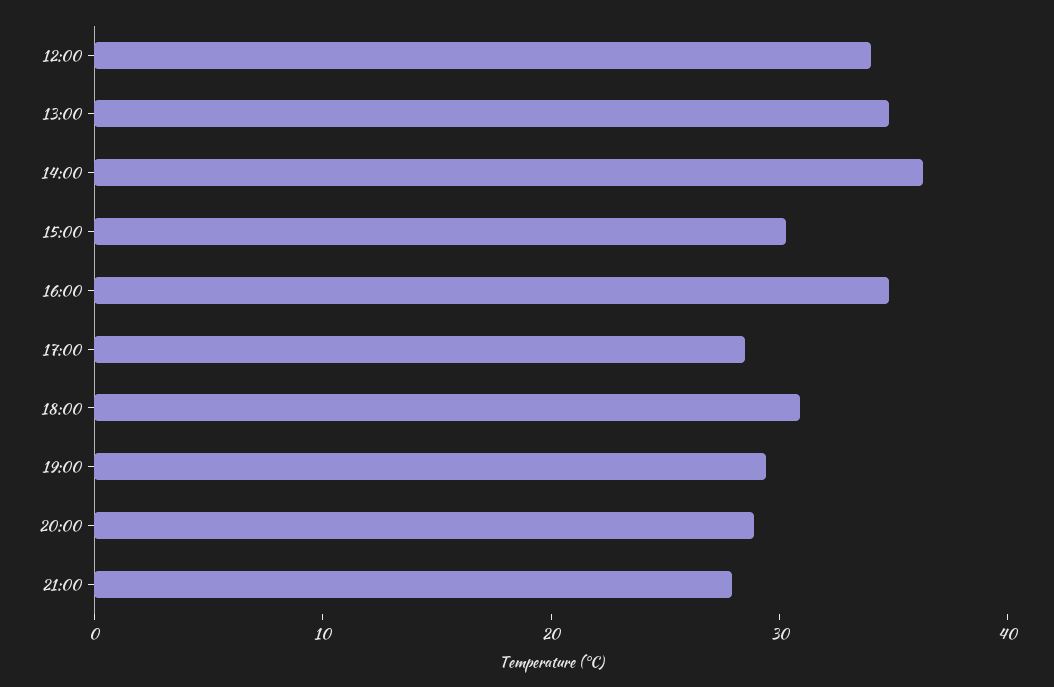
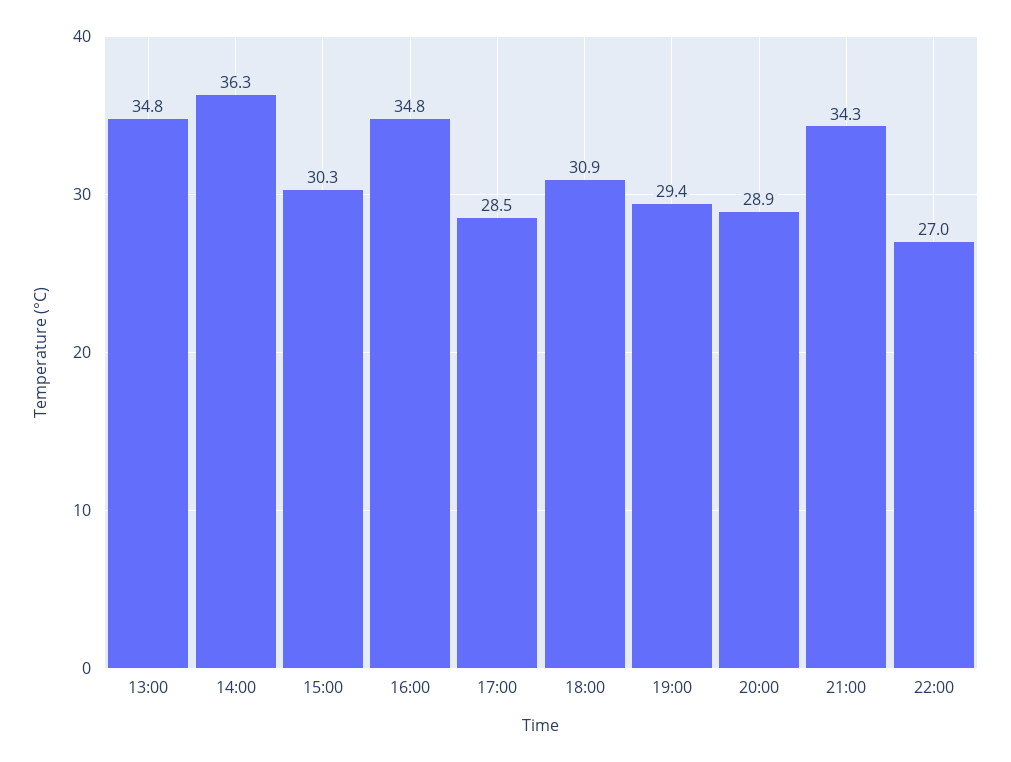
12:00: 34 -> none
21:00: 28 -> 34.3
22:00: none -> 27

